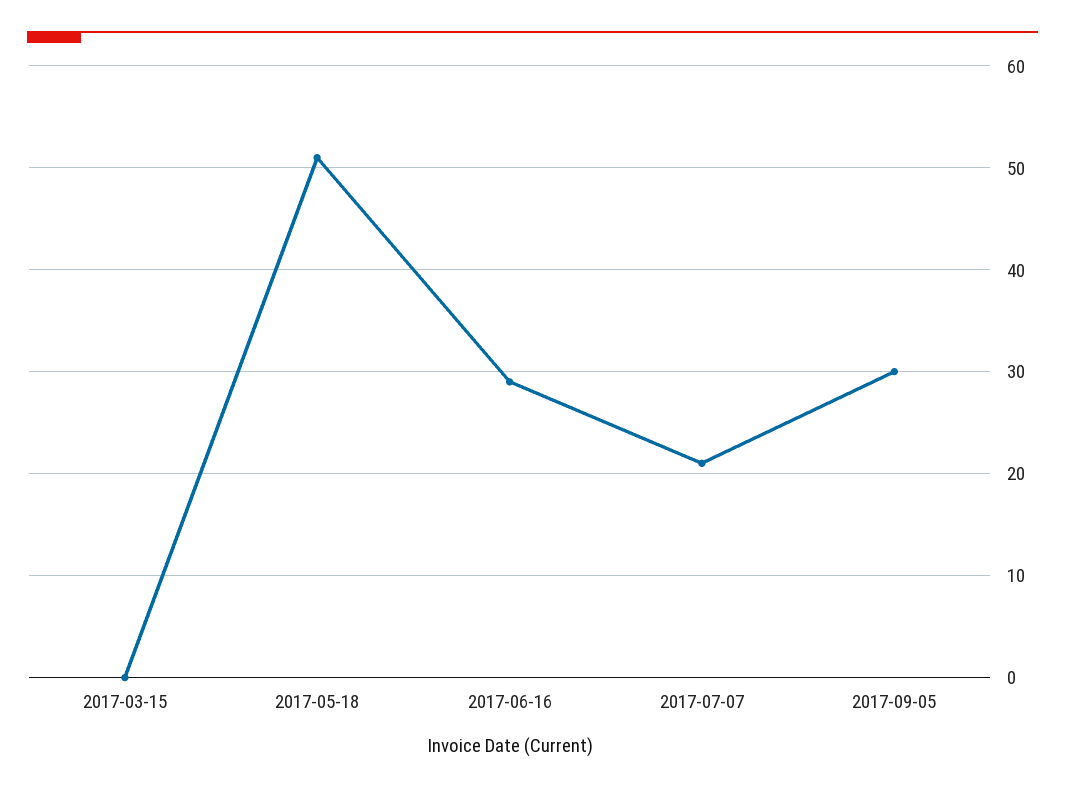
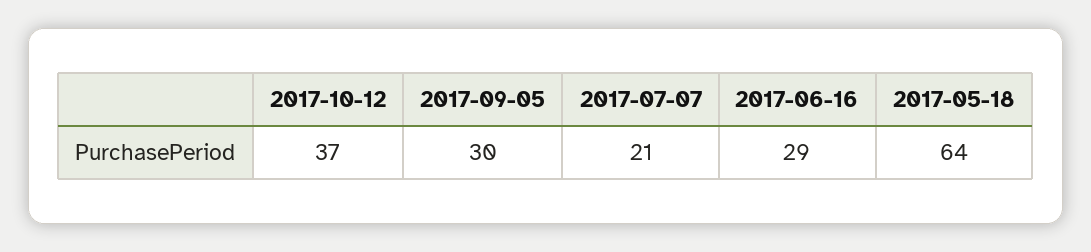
2017-03-15: 0 -> none
2017-05-18: 51 -> 64
2017-10-12: none -> 37

